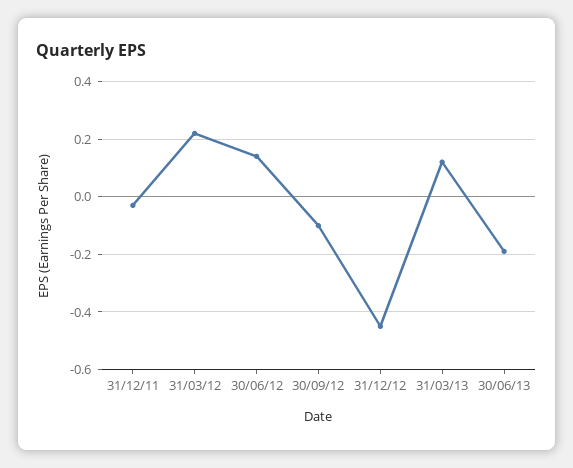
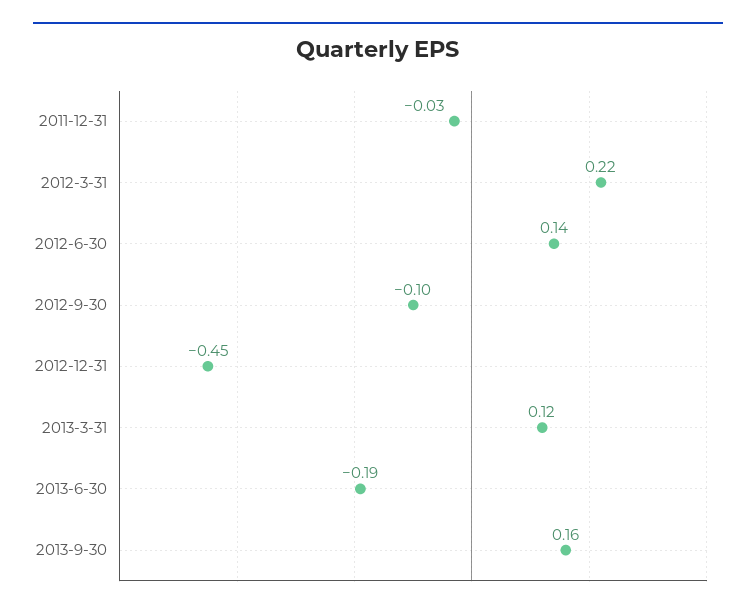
2013-9-30: none -> 0.16

